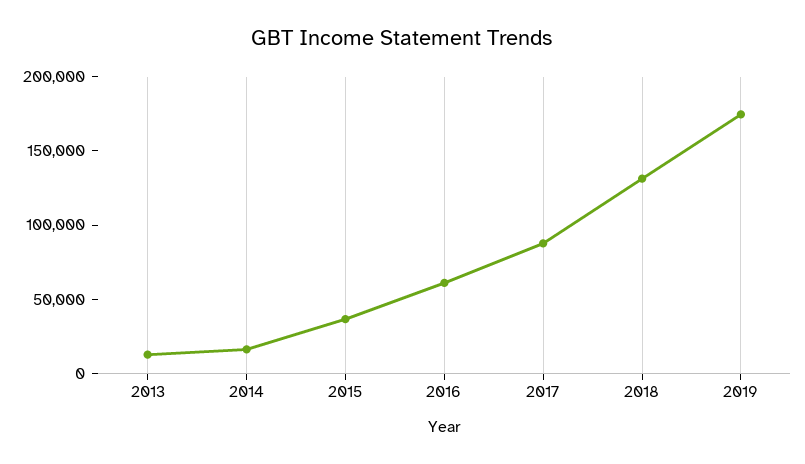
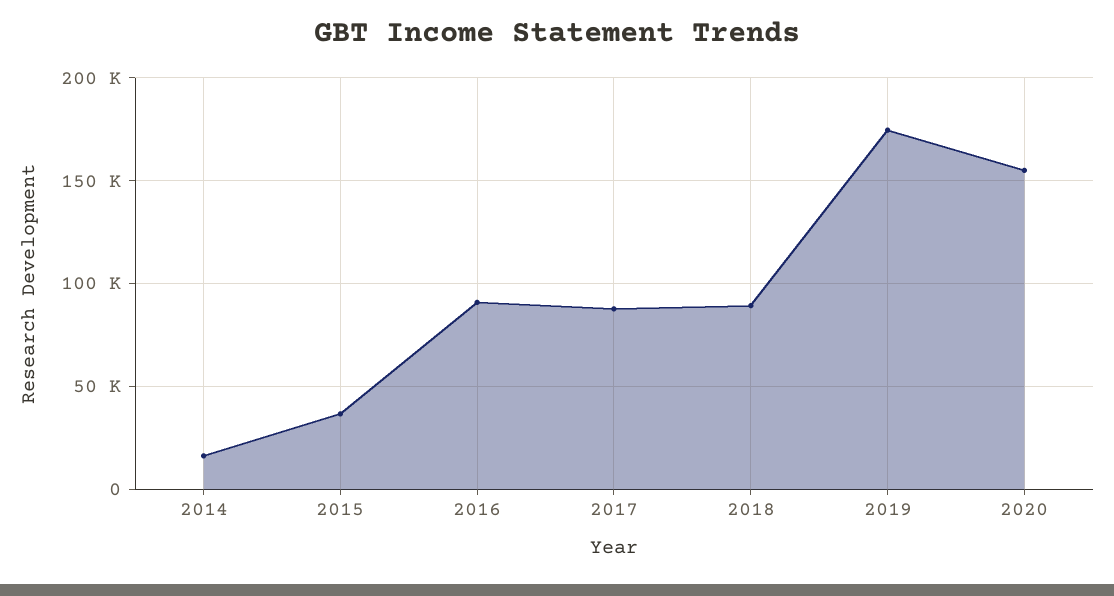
2013: 10000 -> none
2016: 60000 -> 90000
2018: 130000 -> 90000
2020: none -> 155000

